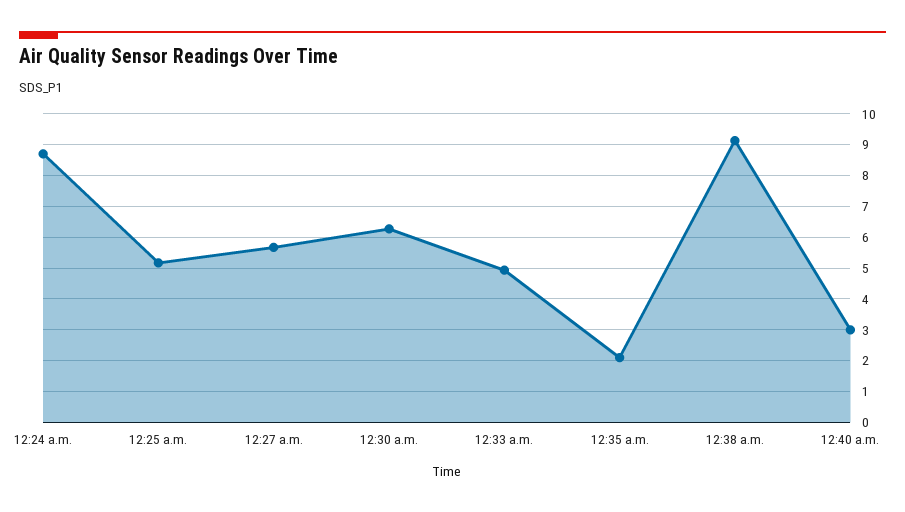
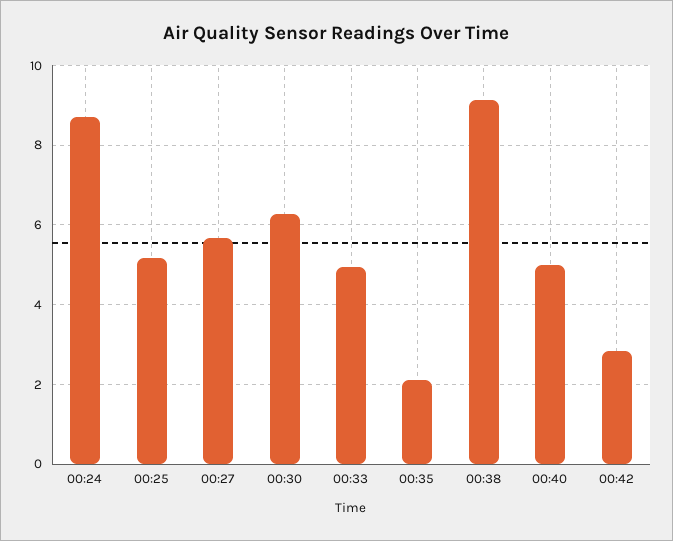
12:40 a.m.: 3 -> 5
00:42: none -> 2.8

